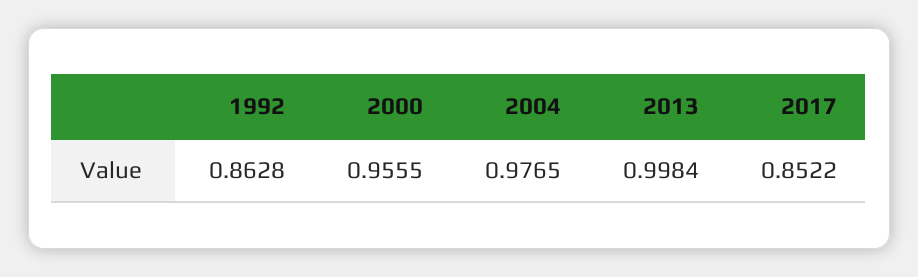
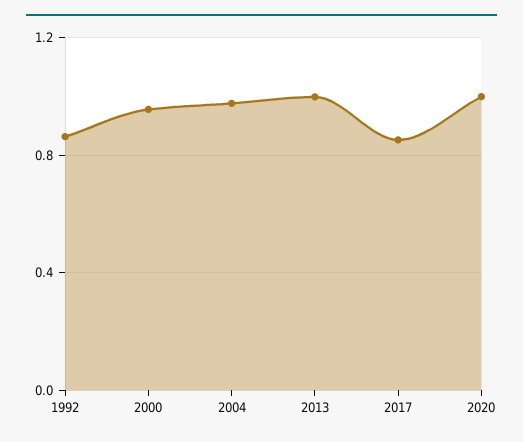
2020: none -> 1

